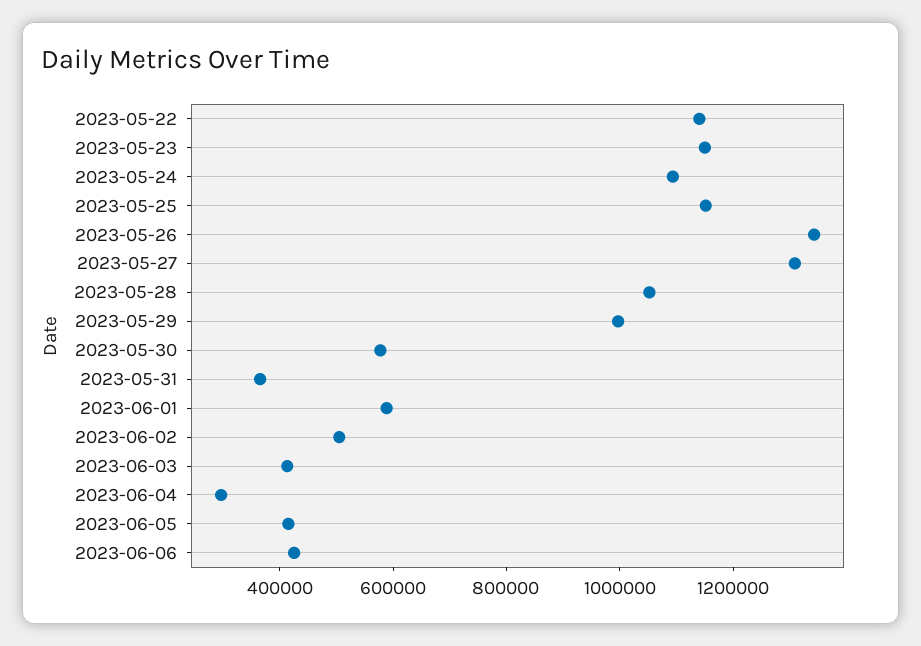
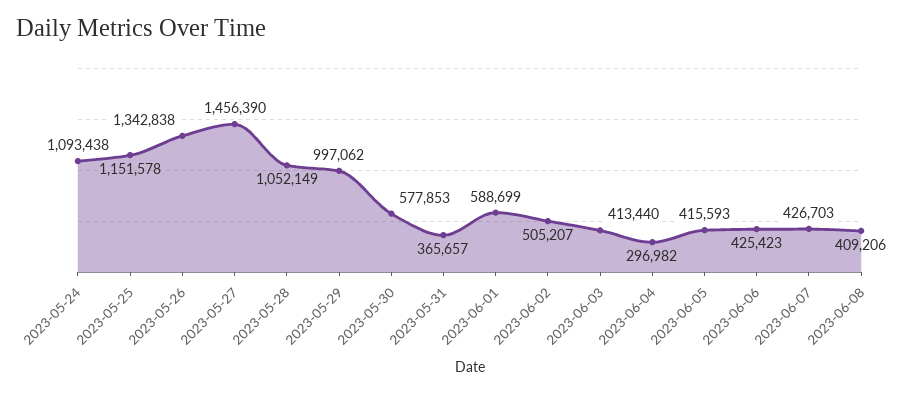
2023-05-22: 1150000 -> none
2023-05-23: 1150000 -> none
2023-05-27: 1300000 -> 1456390
2023-06-07: none -> 426703
2023-06-08: none -> 409206

